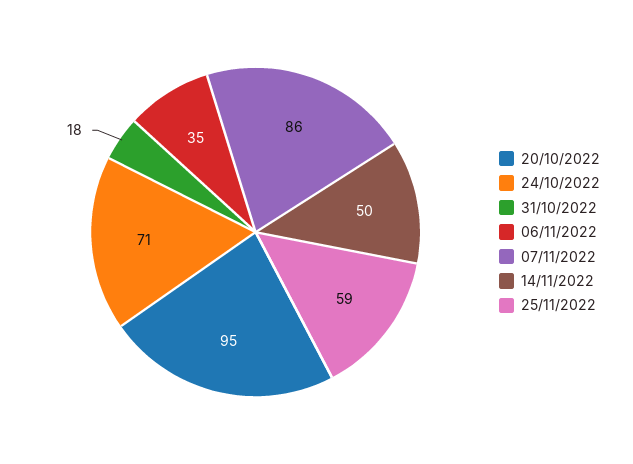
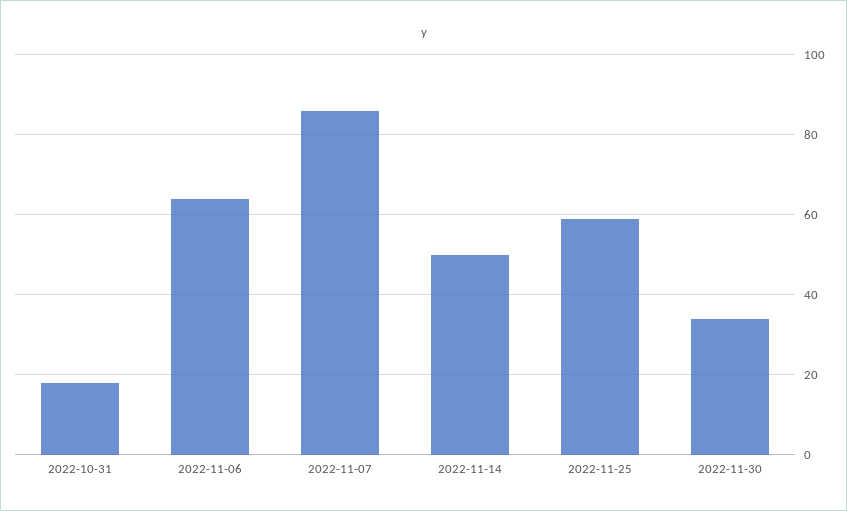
20/10/2022: 95 -> none
24/10/2022: 71 -> none
06/11/2022: 35 -> 65
2022-11-30: none -> 35

